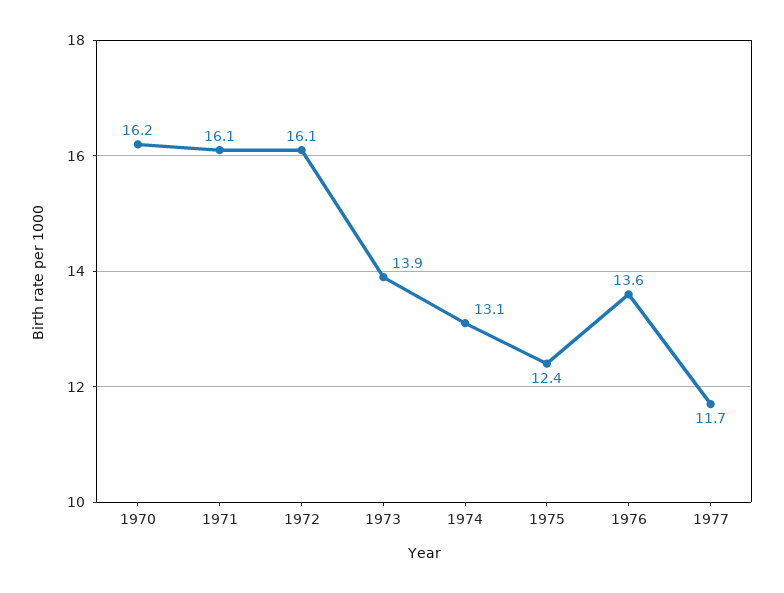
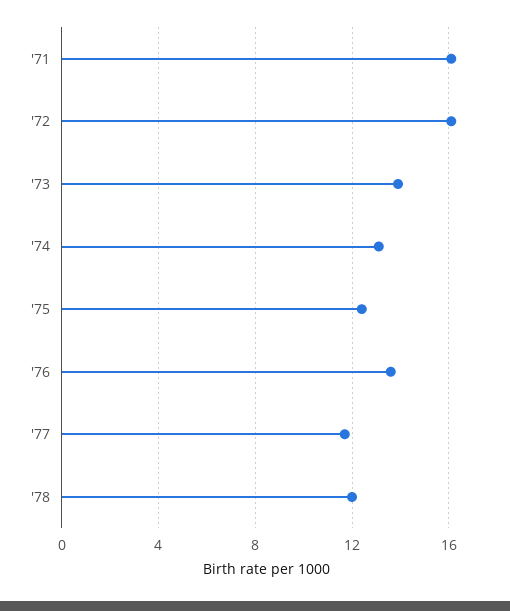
1970: 16.2 -> none
'78: none -> 12

